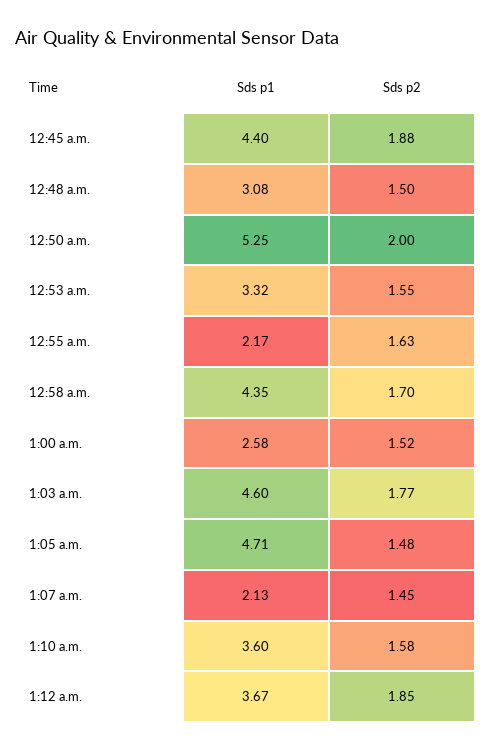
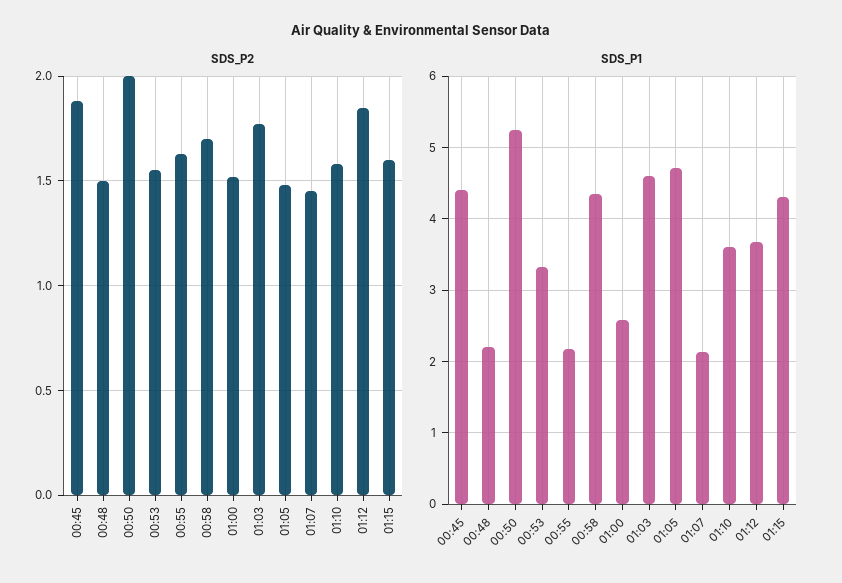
Sds p1, 12:48 a.m.: 3.08 -> 2.2
Sds p2, 01:15: none -> 1.6
Sds p1, 01:15: none -> 4.3

